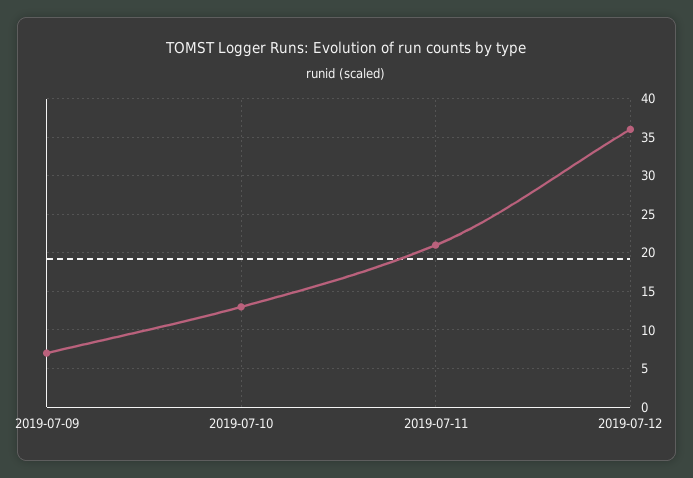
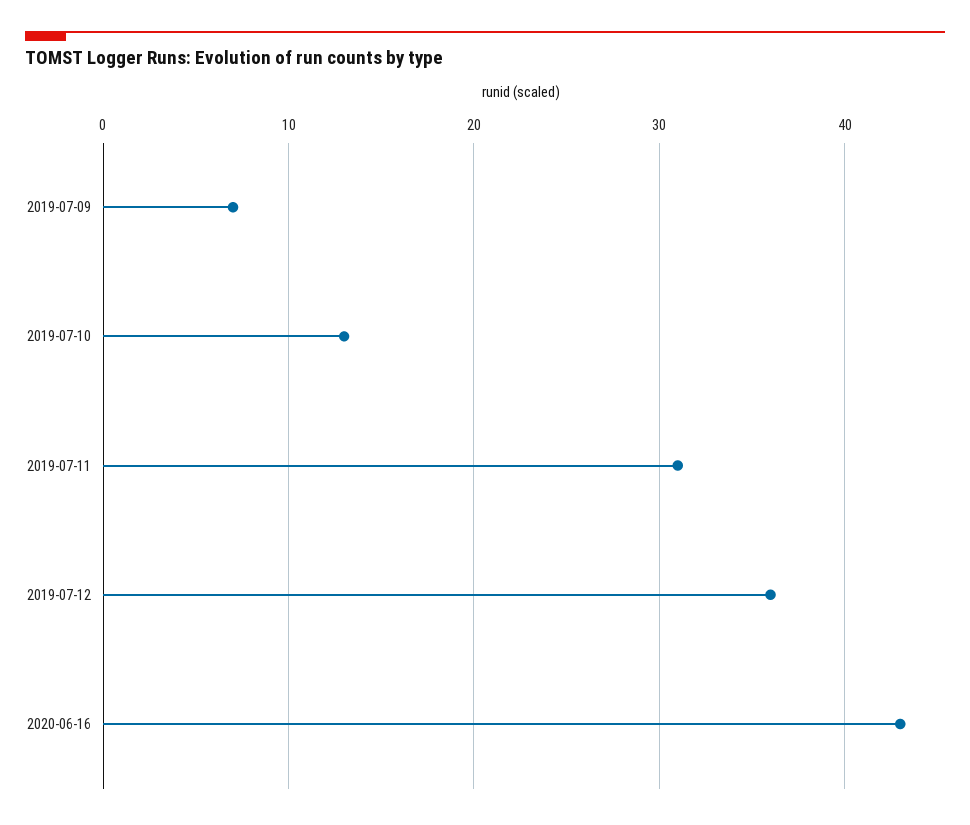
2019-07-11: 21 -> 31
2020-06-16: none -> 43

